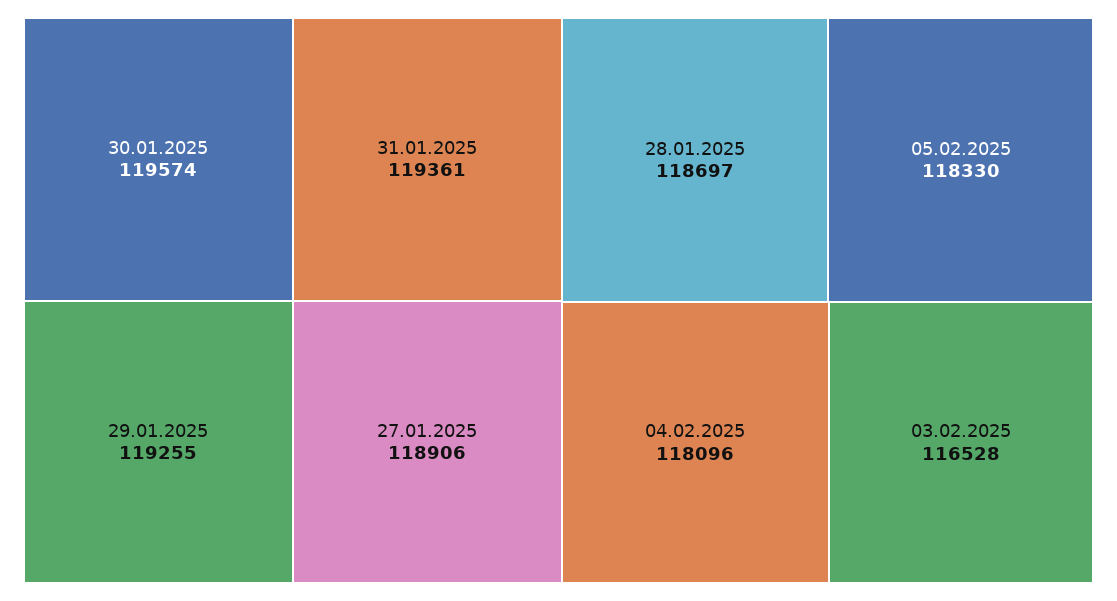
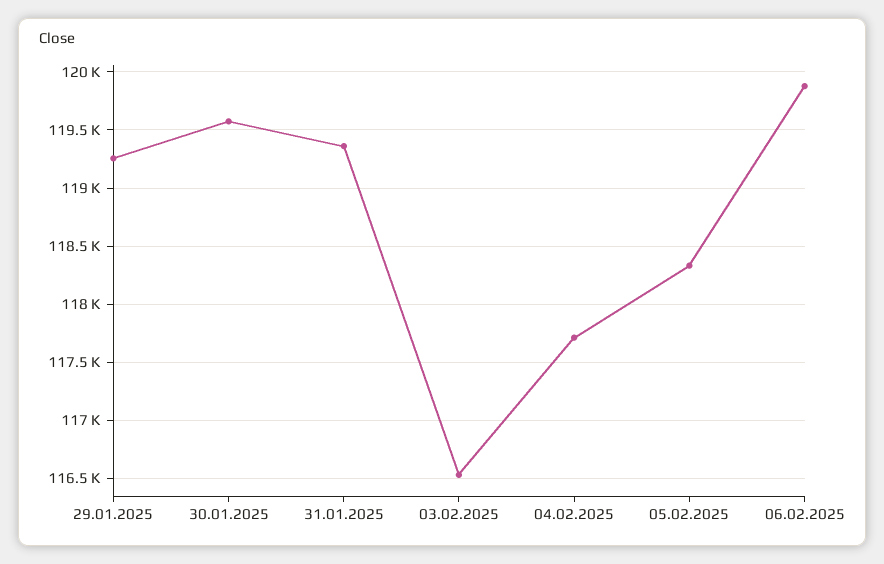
27.01.2025: 118906 -> none
28.01.2025: 118697 -> none
04.02.2025: 118096 -> 117700
06.02.2025: none -> 119900

